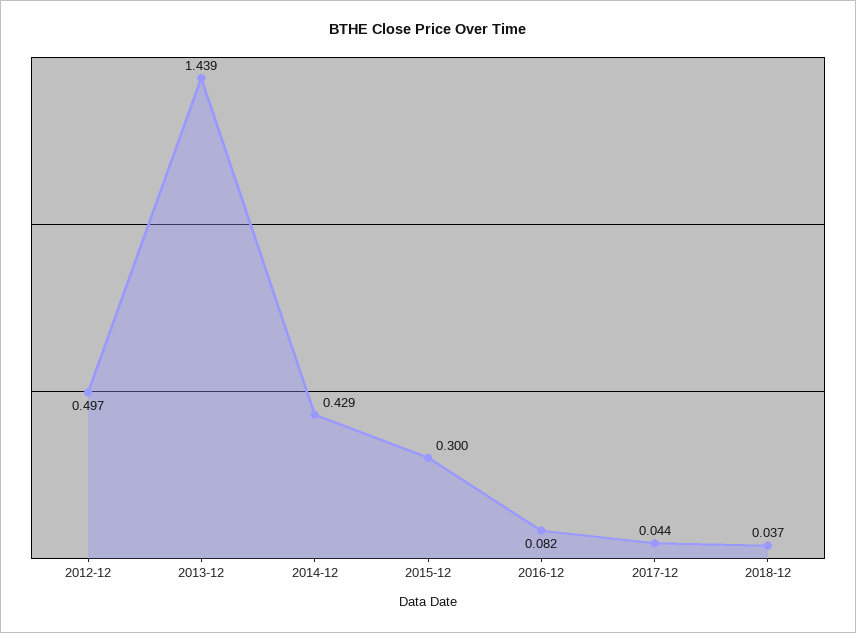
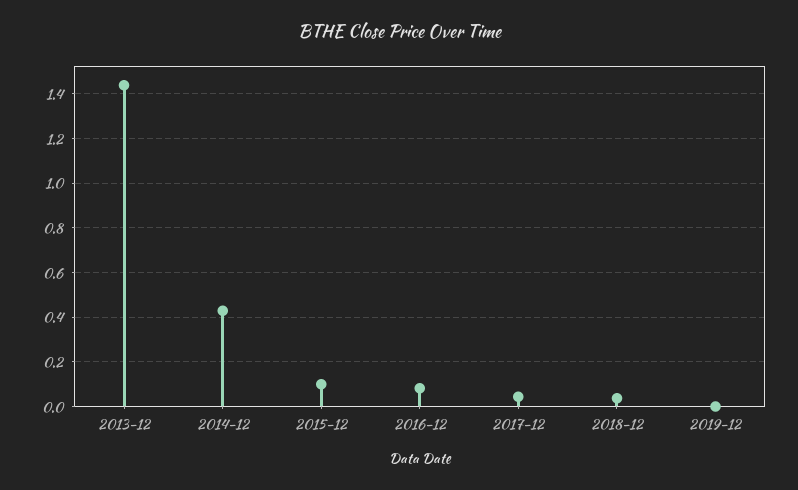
2012-12: 0.497 -> none
2015-12: 0.3 -> 0.1
2019-12: none -> 0

